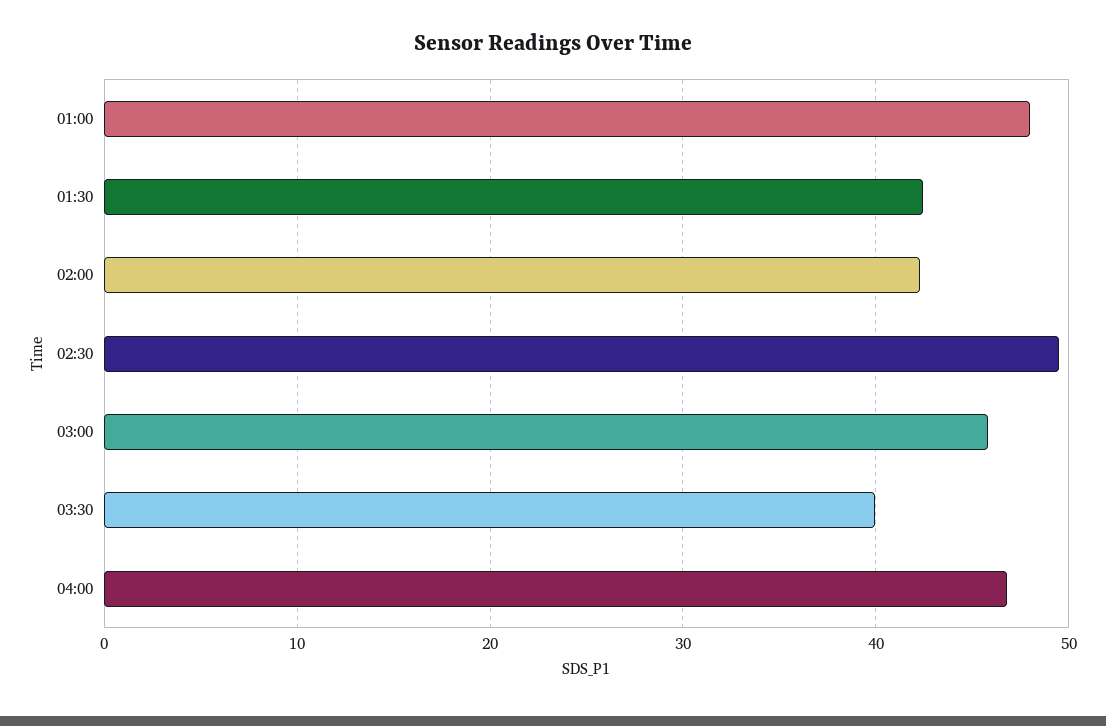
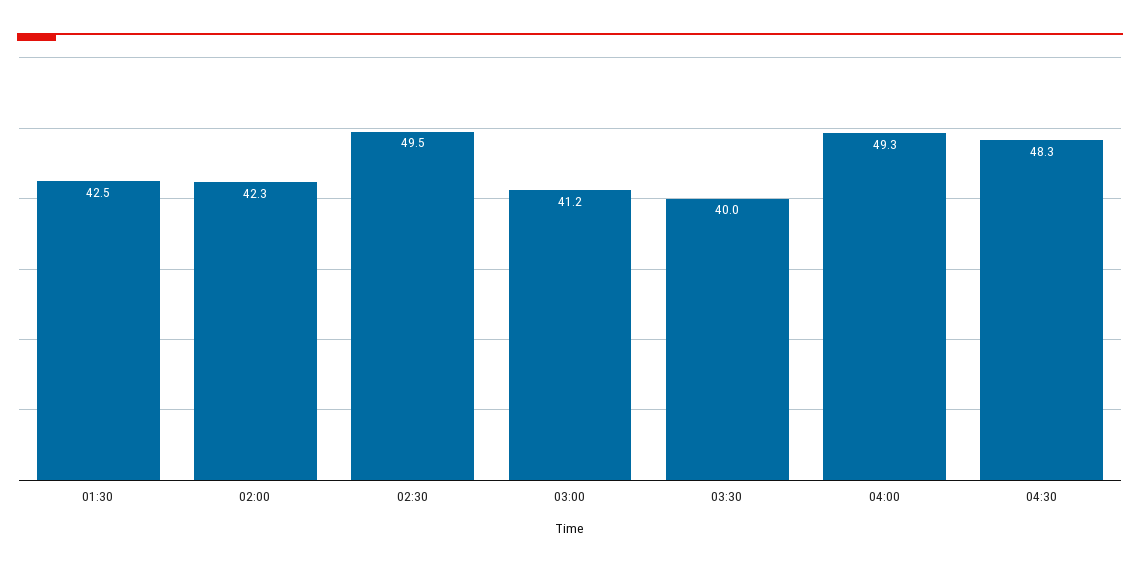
01:00: 48 -> none
03:00: 46 -> 41.2
04:00: 47 -> 49.3
04:30: none -> 48.3

